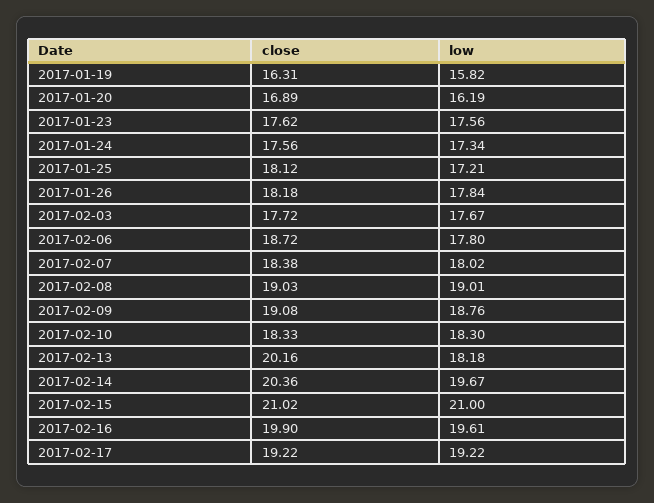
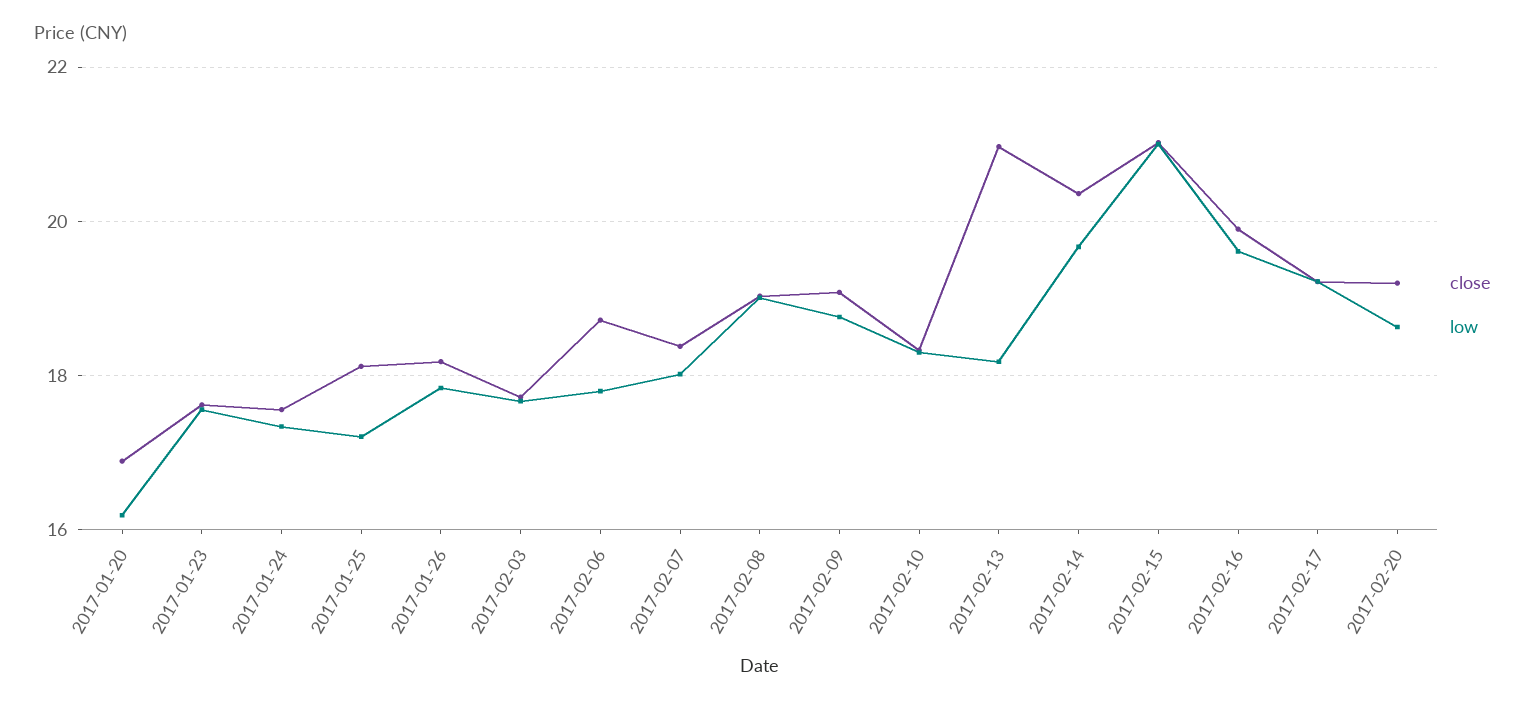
close, 2017-01-19: 16.31 -> none
low, 2017-01-19: 15.82 -> none
close, 2017-02-13: 20.16 -> 21
close, 2017-02-20: none -> 19.2
low, 2017-02-20: none -> 18.6

